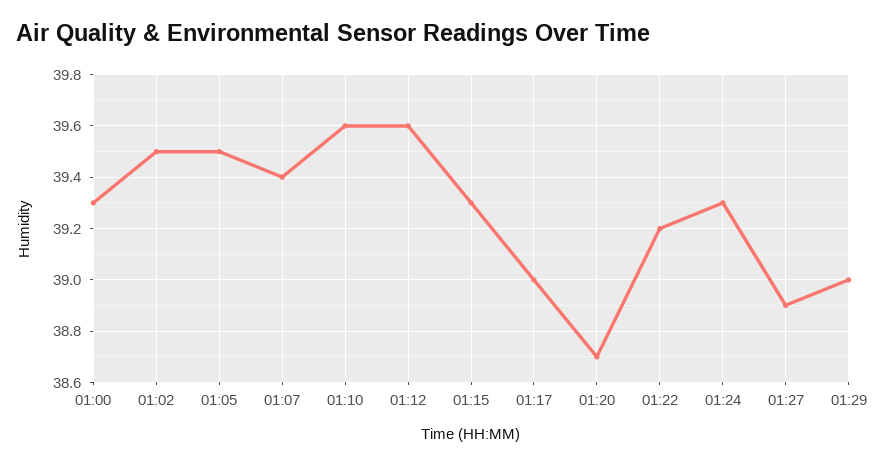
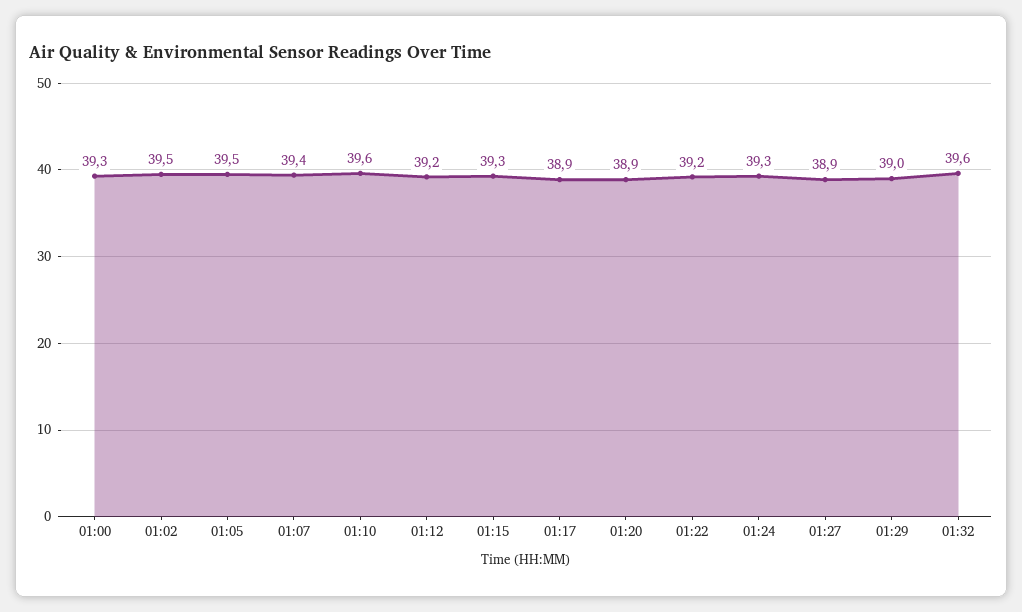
01:12: 39.6 -> 39.2
01:17: 39 -> 38.9
01:20: 38.7 -> 38.9
01:32: none -> 39.6

